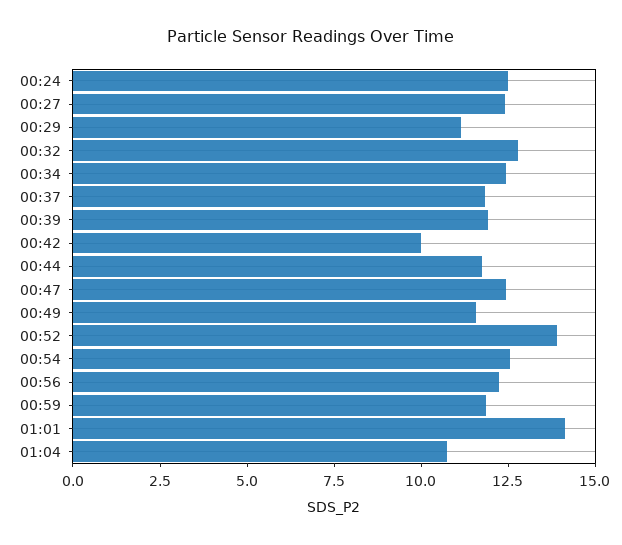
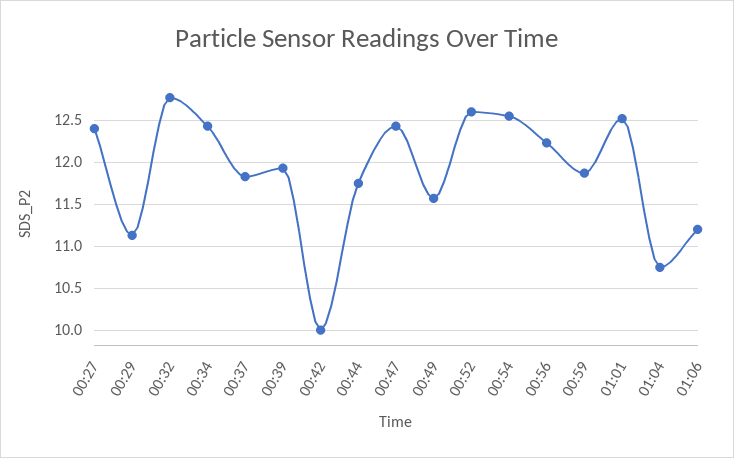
00:24: 12.5 -> none
00:52: 14 -> 12.6
01:01: 14 -> 12.5
01:06: none -> 11.2

